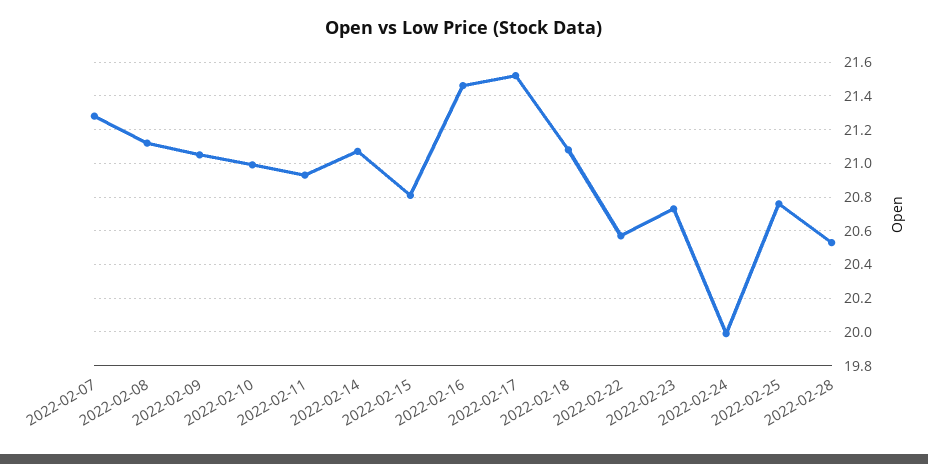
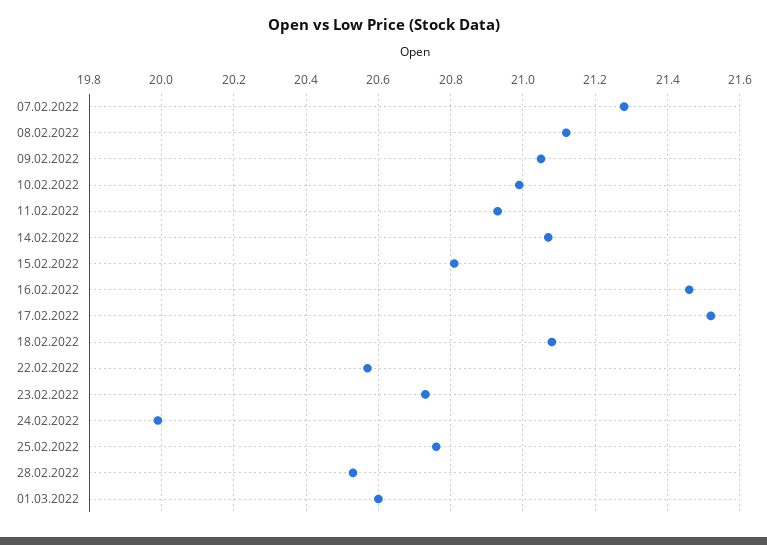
01.03.2022: none -> 20.6

